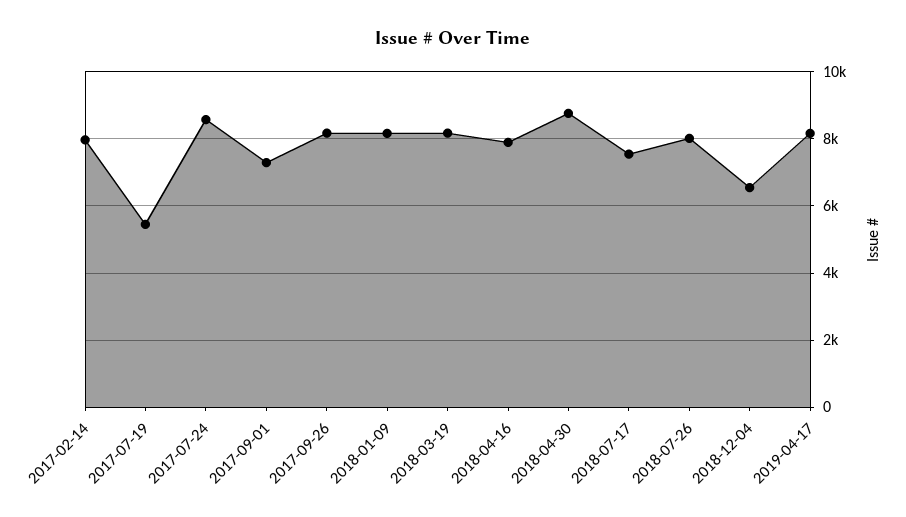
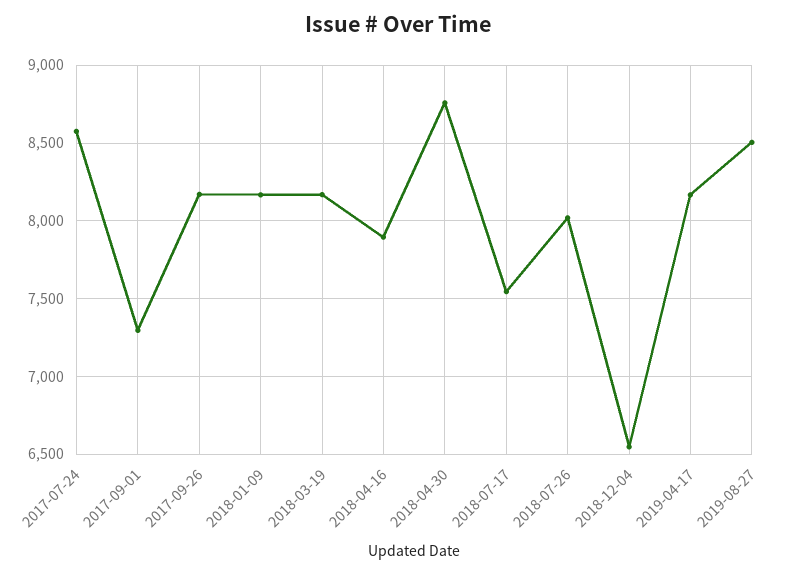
2017-02-14: 8000 -> none
2017-07-19: 5400 -> none
2019-08-27: none -> 8500

